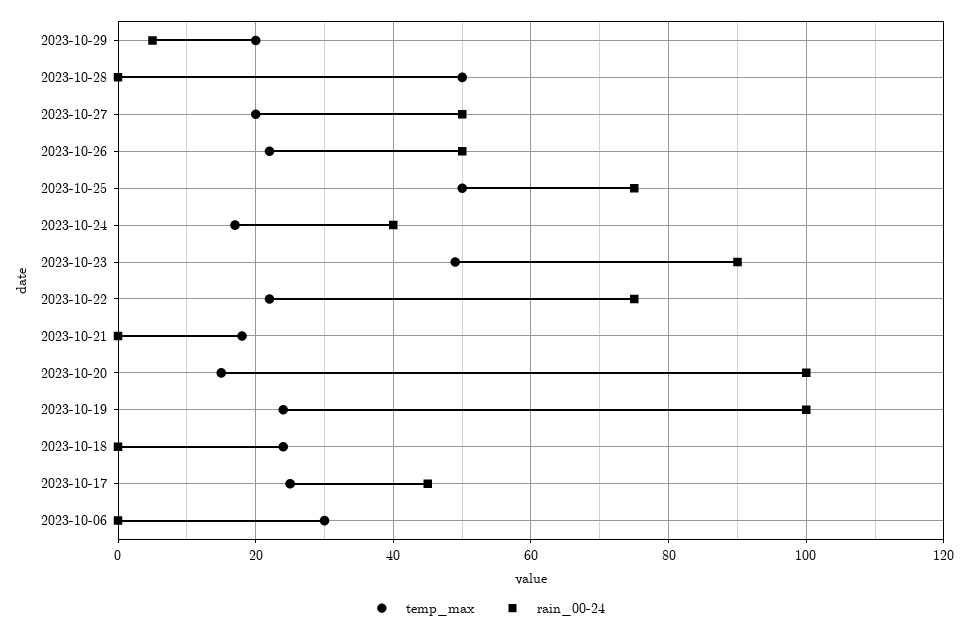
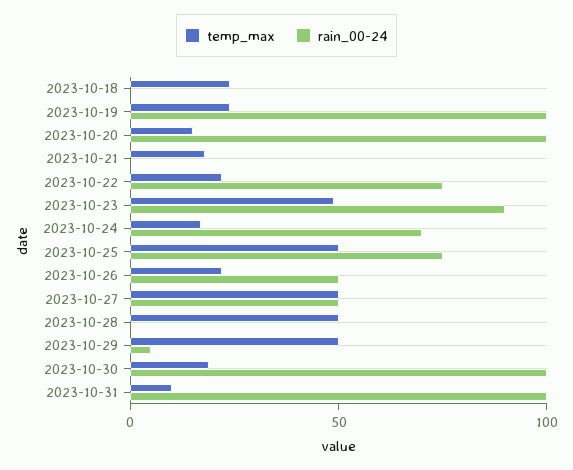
temp_max, 2023-10-29: 20 -> 50
temp_max, 2023-10-27: 20 -> 50
rain_00-24, 2023-10-24: 40 -> 70
temp_max, 2023-10-17: 25 -> none
rain_00-24, 2023-10-17: 45 -> none
temp_max, 2023-10-06: 30 -> none
rain_00-24, 2023-10-06: 0 -> none
temp_max, 2023-10-30: none -> 20
rain_00-24, 2023-10-30: none -> 100
temp_max, 2023-10-31: none -> 10
rain_00-24, 2023-10-31: none -> 100

